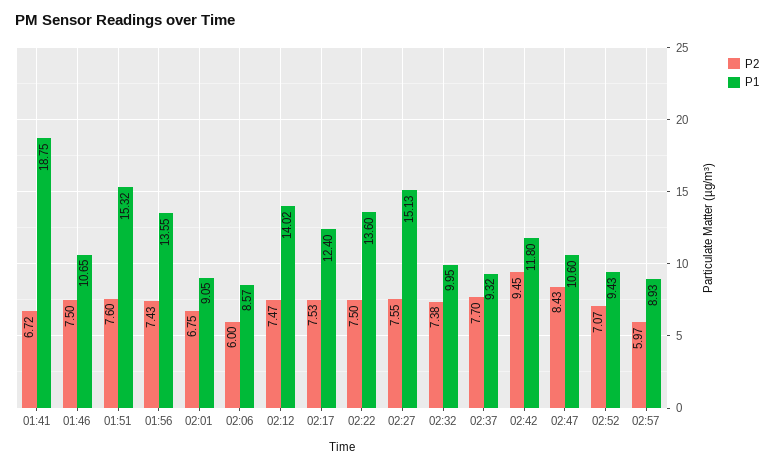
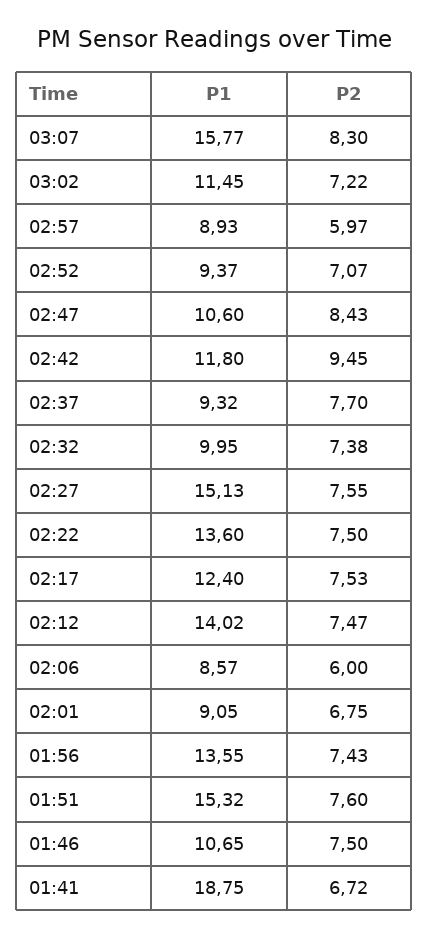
P1, 02:52: 9.43 -> 9.37
P1, 03:07: none -> 15.77
P2, 03:07: none -> 8.3
P1, 03:02: none -> 11.45
P2, 03:02: none -> 7.22

